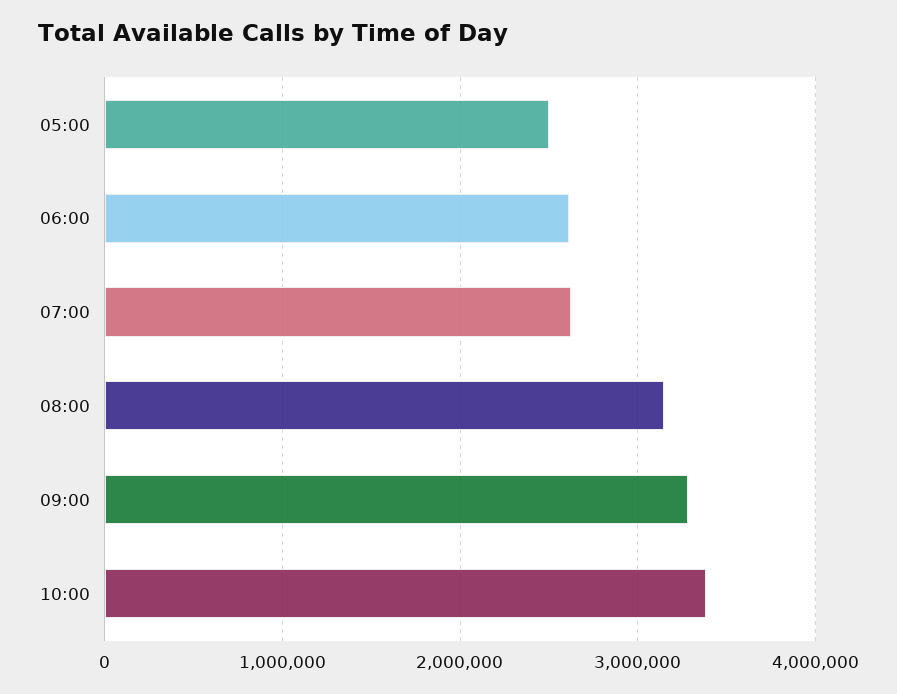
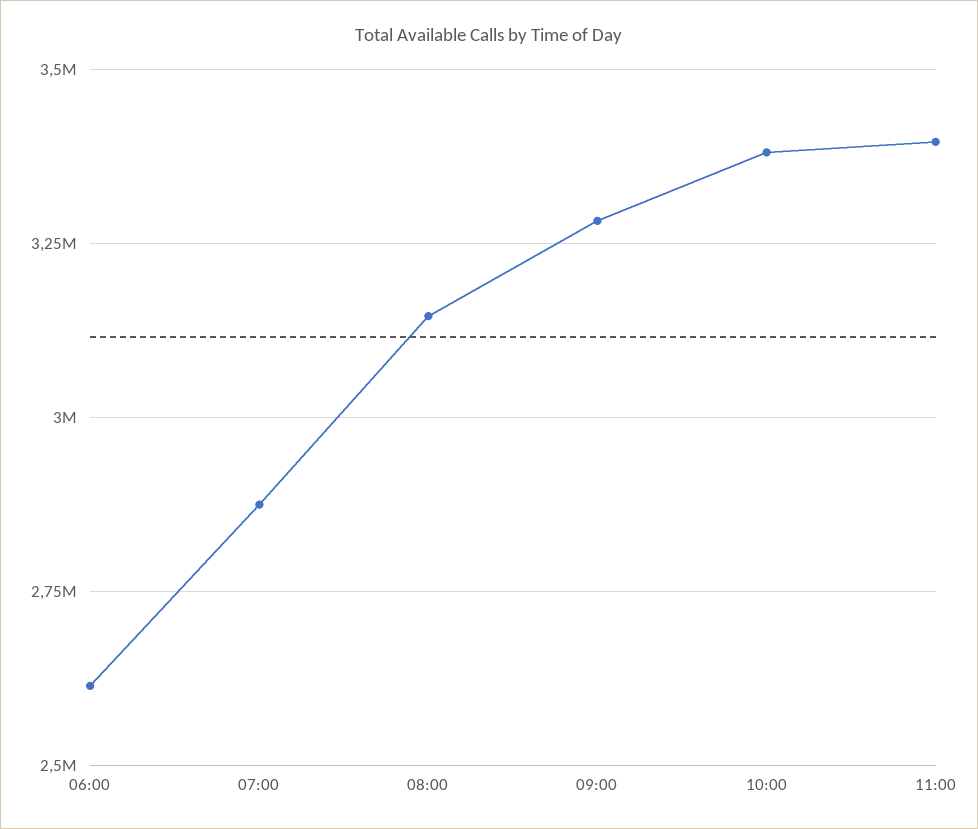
05:00: 2500000 -> none
07:00: 2600000 -> 2875000
11:00: none -> 3400000

